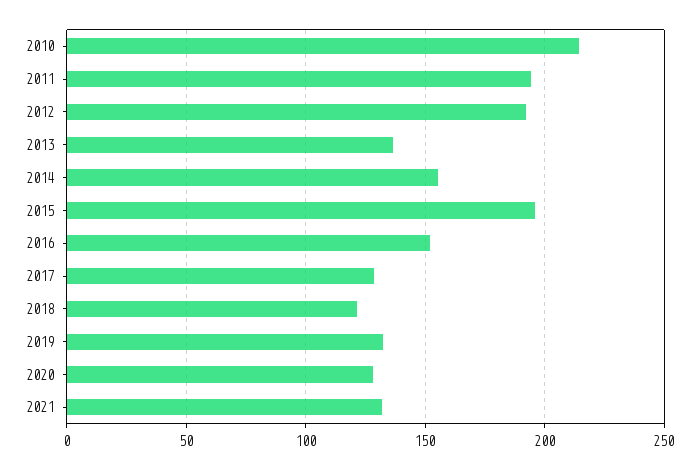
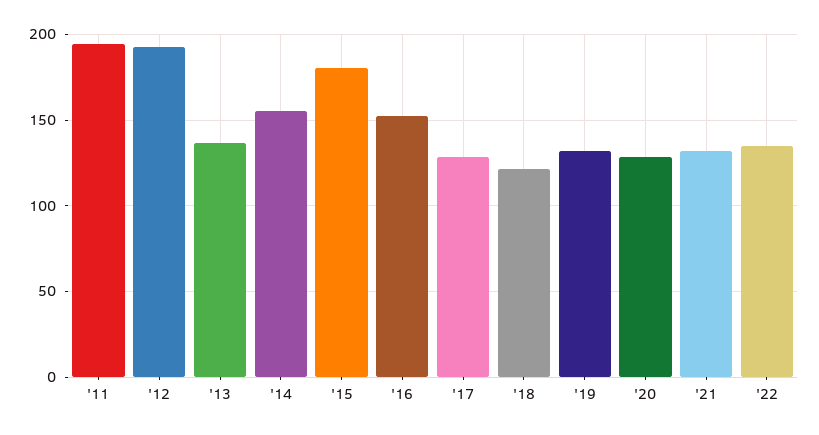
2010: 215 -> none
2015: 195 -> 180
'22: none -> 135

